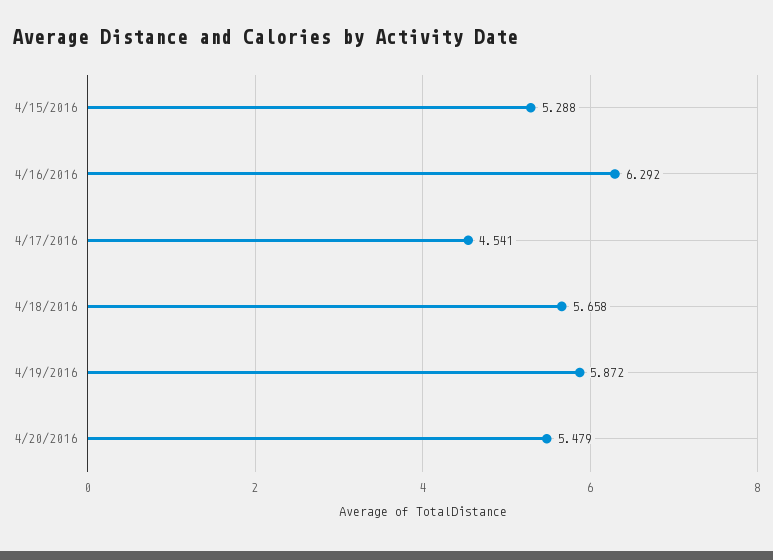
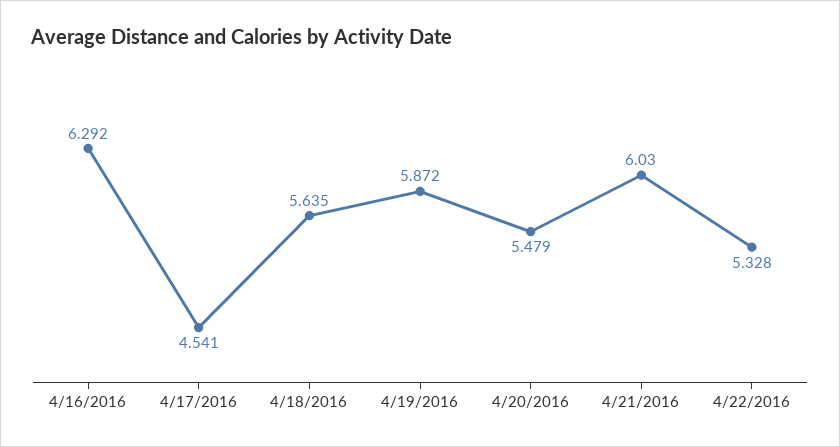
4/15/2016: 5.288 -> none
4/18/2016: 5.658 -> 5.635
4/21/2016: none -> 6.03
4/22/2016: none -> 5.328

